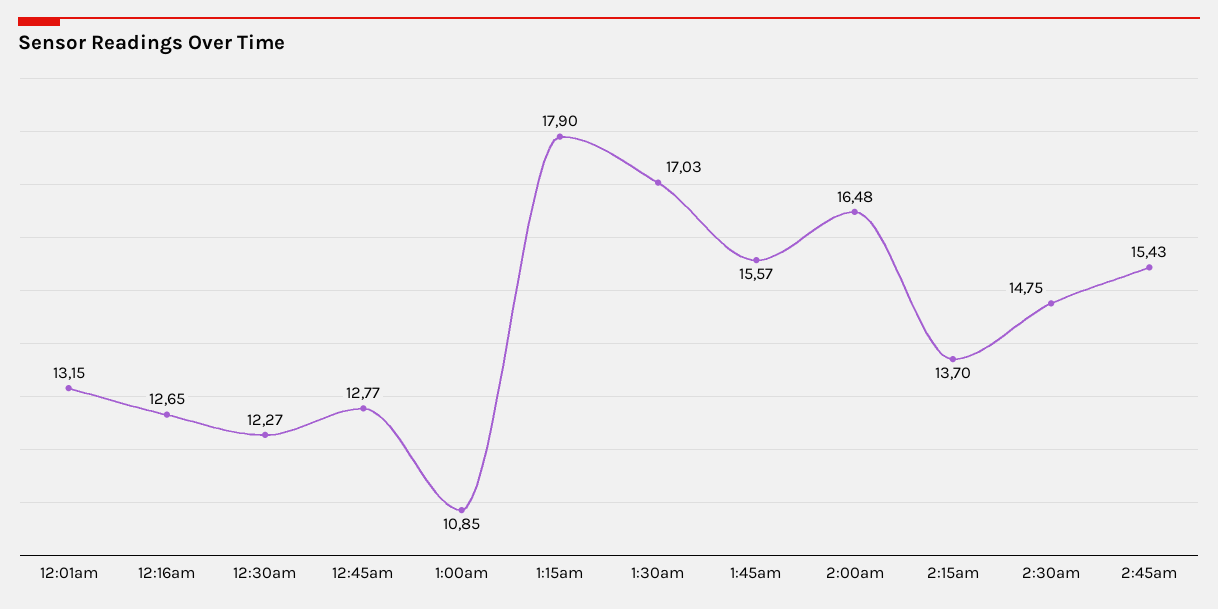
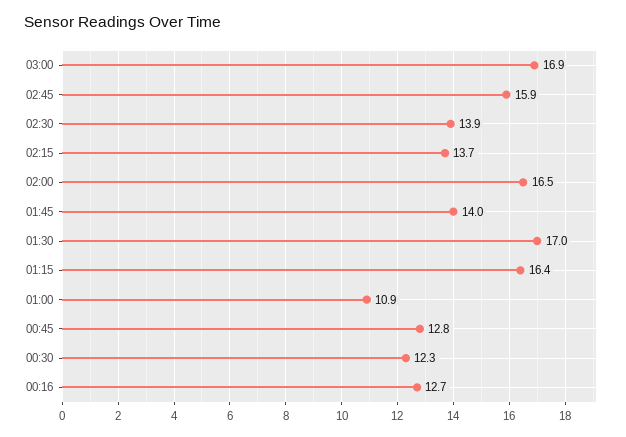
12:01am: 13.15 -> none
1:15am: 17.9 -> 16.4
1:45am: 15.57 -> 14
2:30am: 14.75 -> 13.9
2:45am: 15.43 -> 15.9
03:00: none -> 16.9

